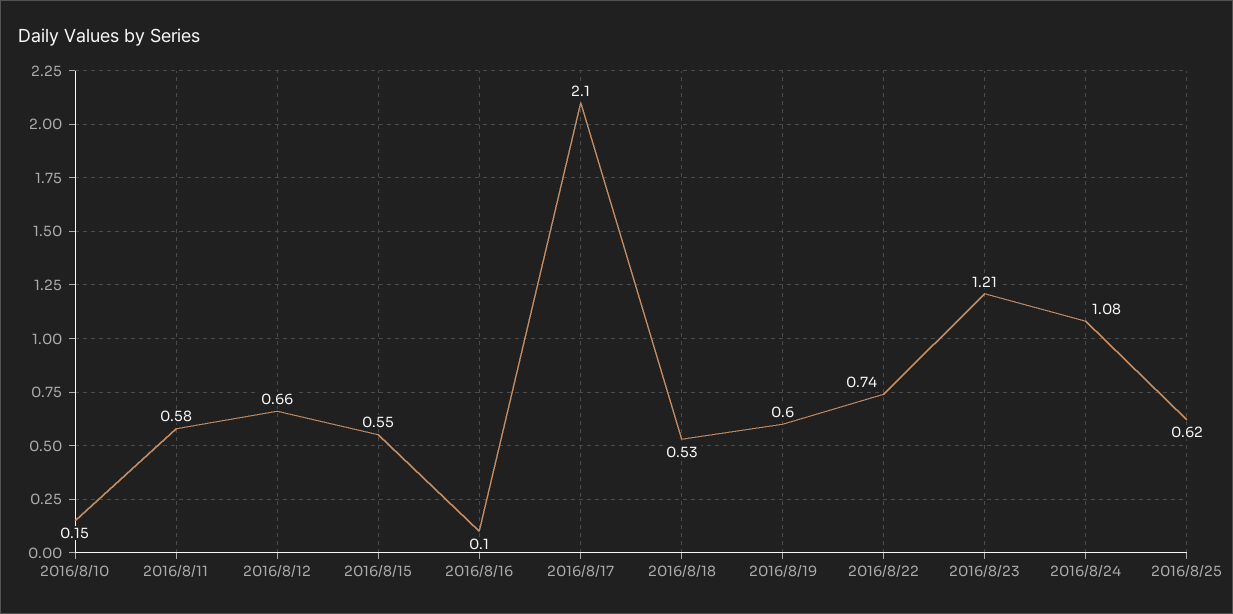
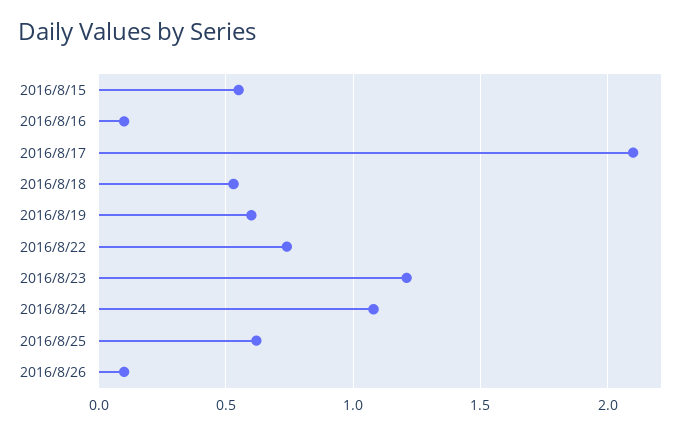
2016/8/10: 0.15 -> none
2016/8/11: 0.58 -> none
2016/8/12: 0.66 -> none
2016/8/26: none -> 0.1

